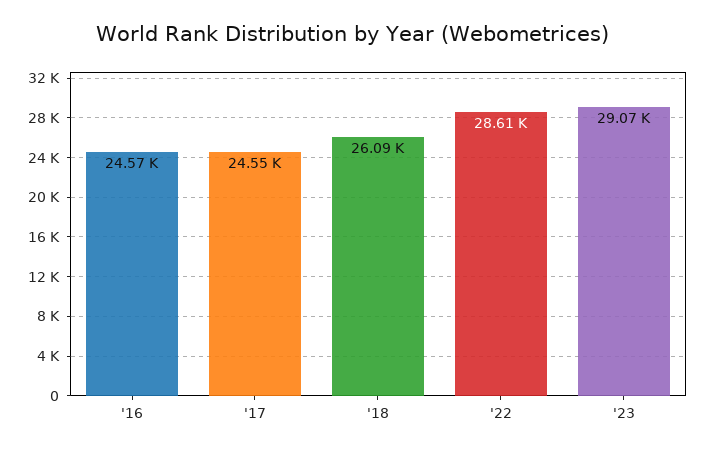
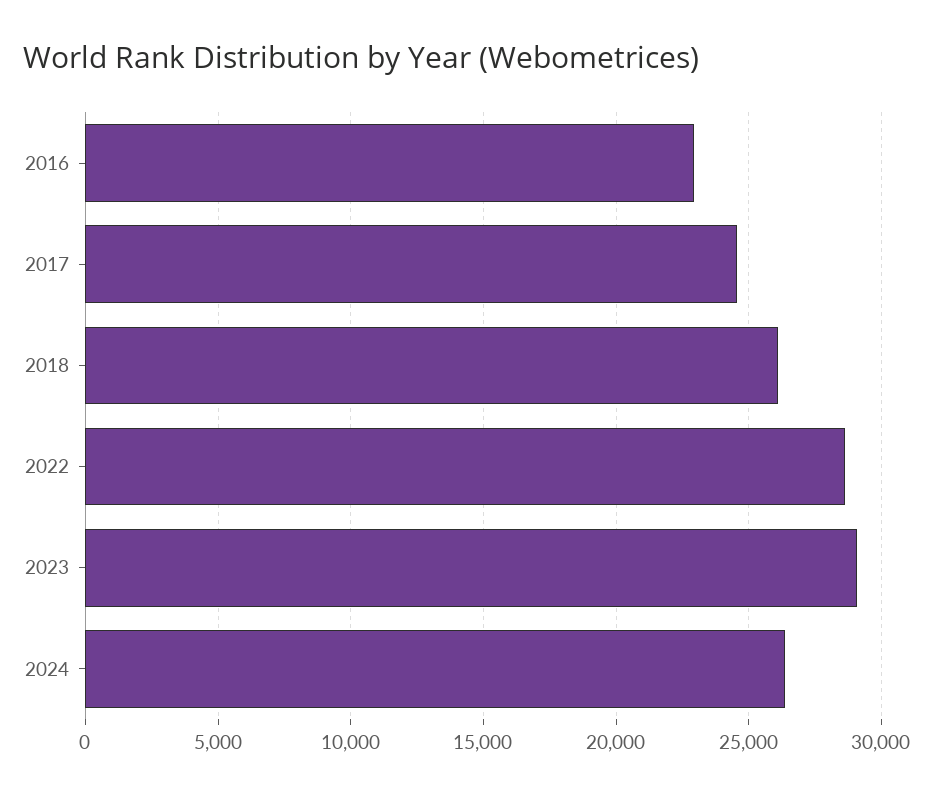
'16: 24570 -> 23000
2024: none -> 26500

